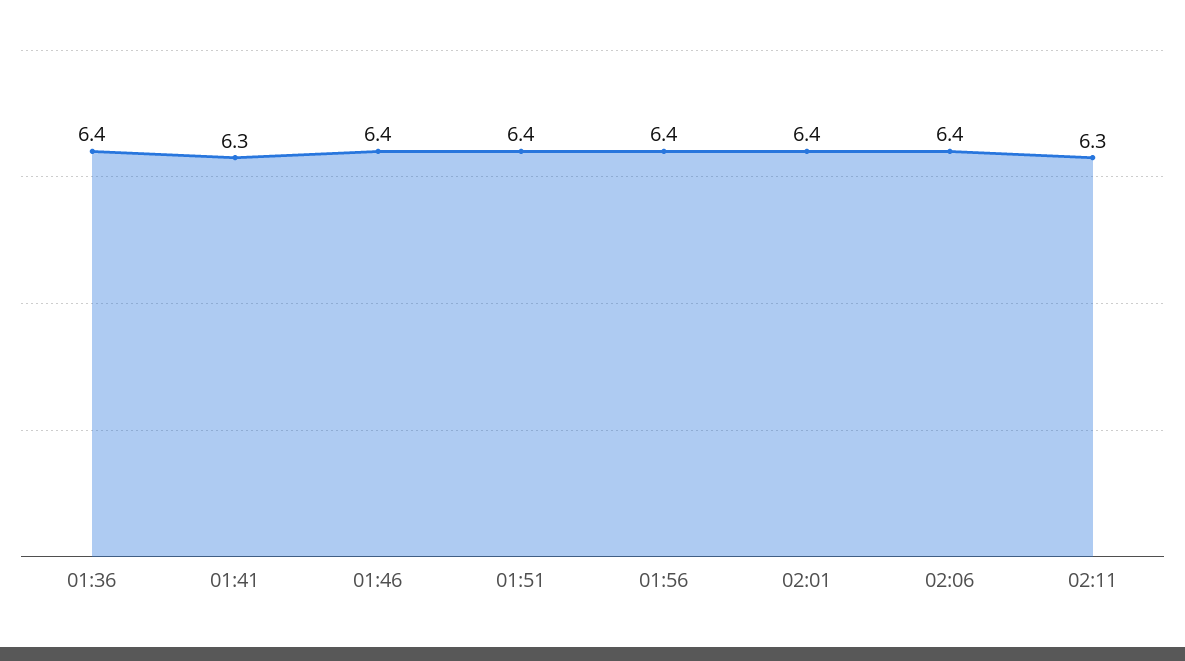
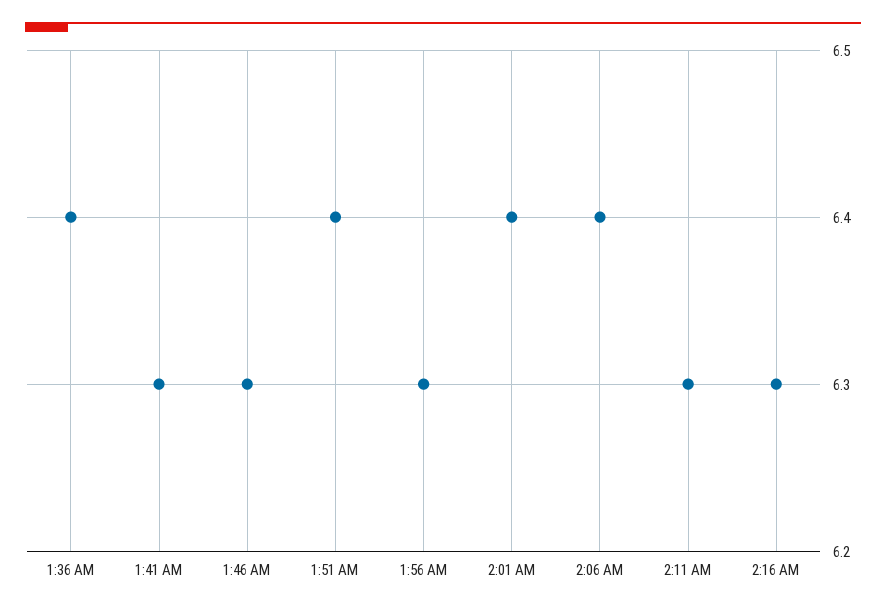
01:46: 6.4 -> 6.3
01:56: 6.4 -> 6.3
2:16 AM: none -> 6.3

